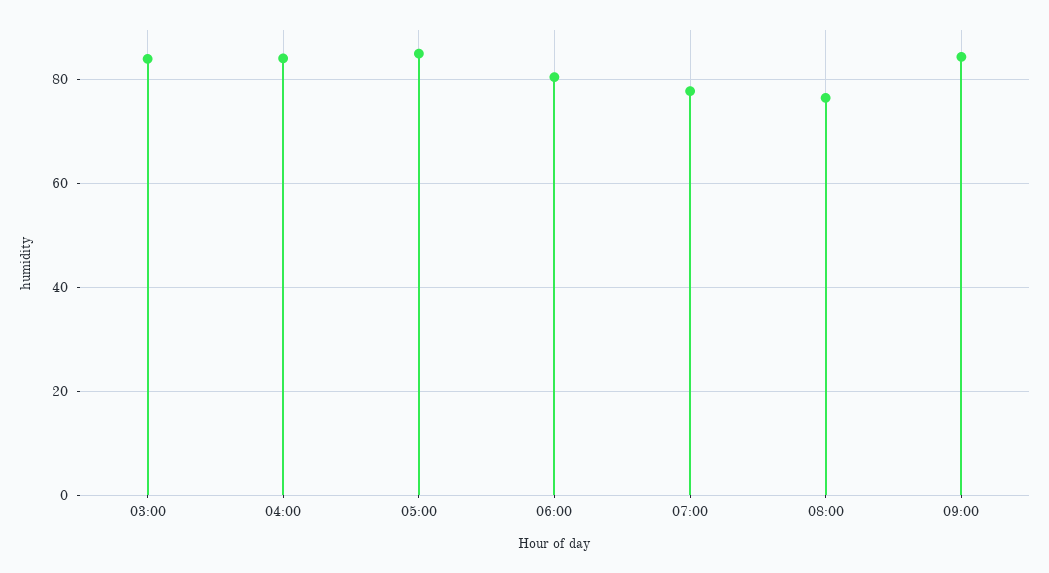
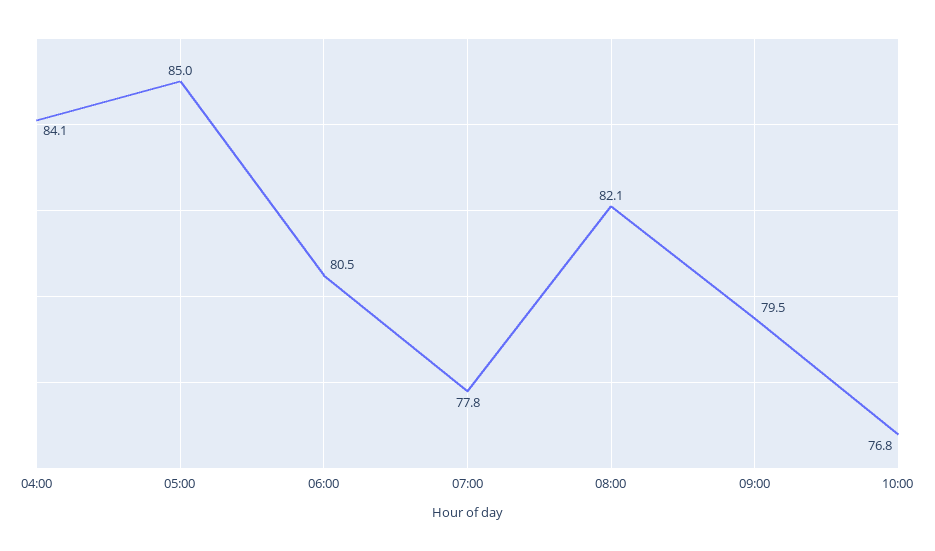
03:00: 84 -> none
08:00: 76 -> 82.1
09:00: 84 -> 79.5
10:00: none -> 76.8

